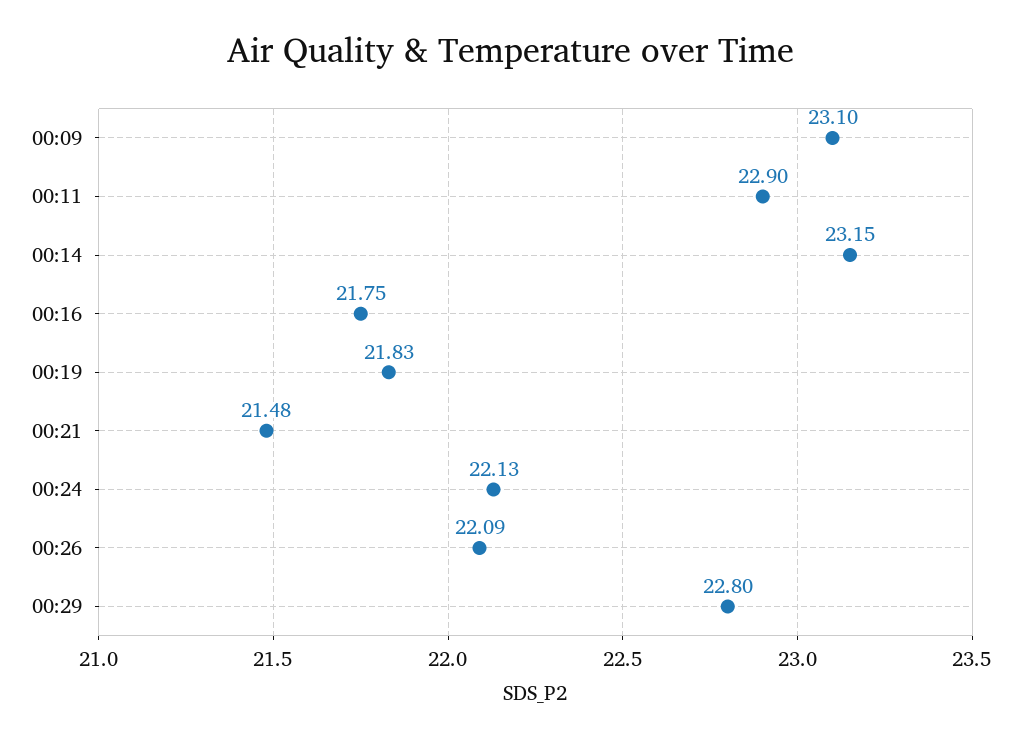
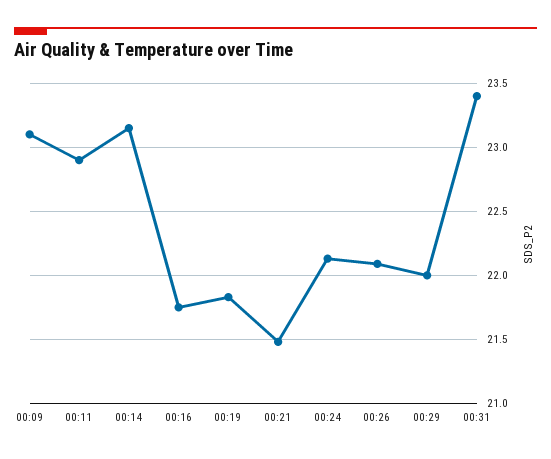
00:29: 22.8 -> 22
00:31: none -> 23.4

